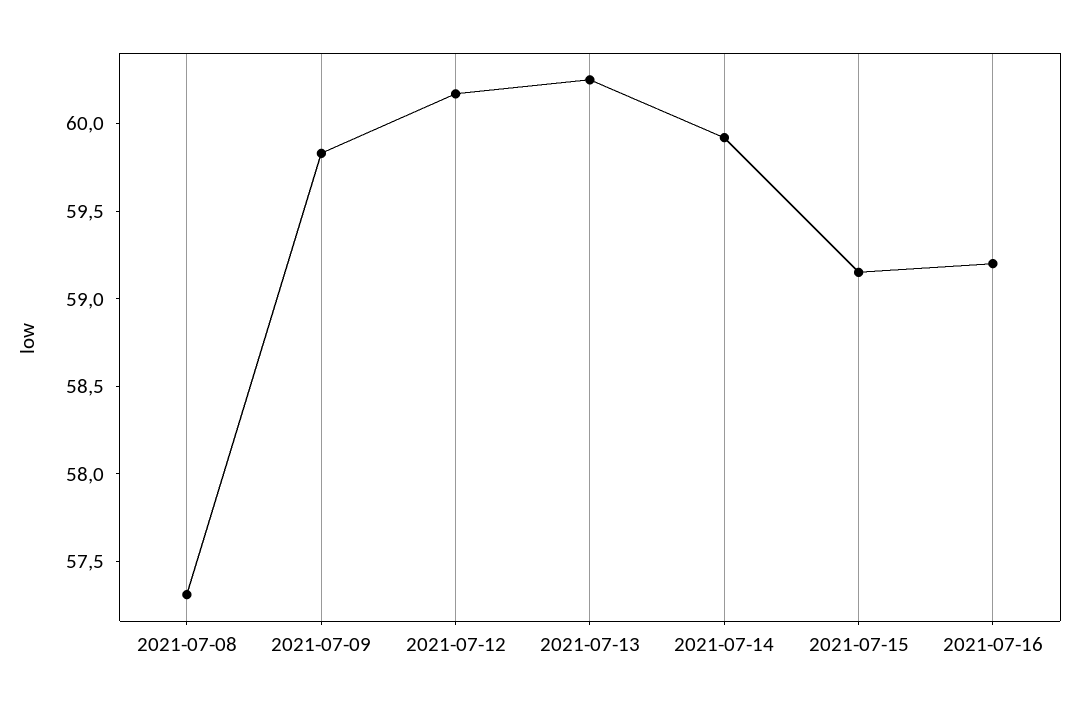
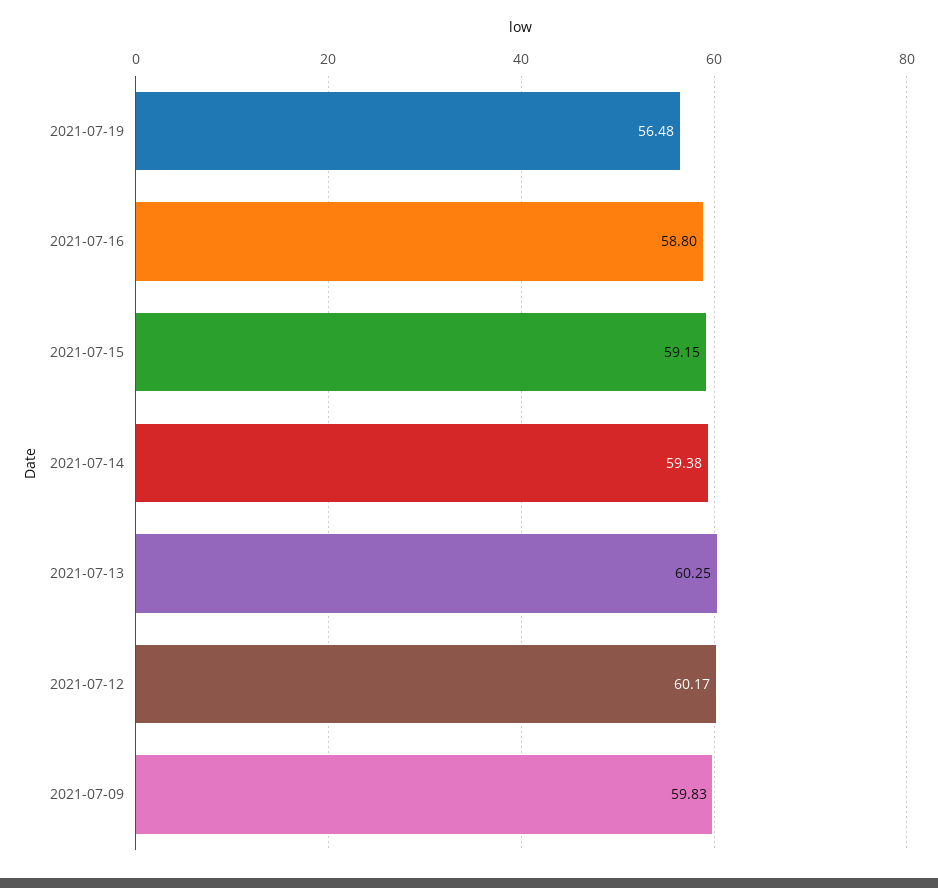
2021-07-08: 57.3 -> none
2021-07-14: 59.9 -> 59.38
2021-07-16: 59.2 -> 58.8
2021-07-19: none -> 56.48

